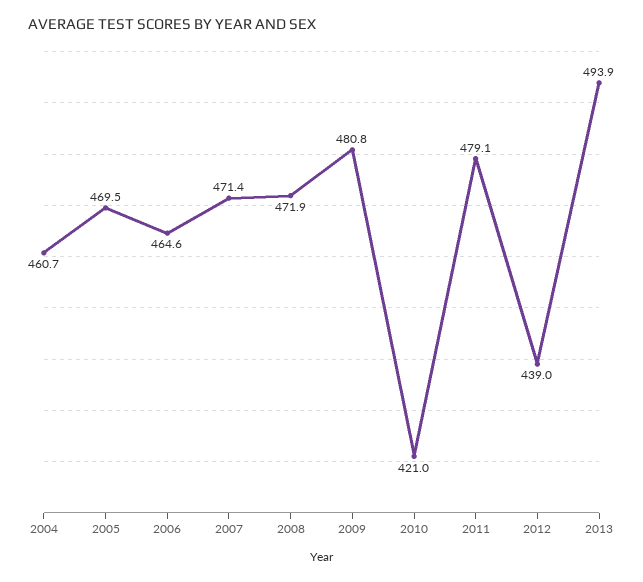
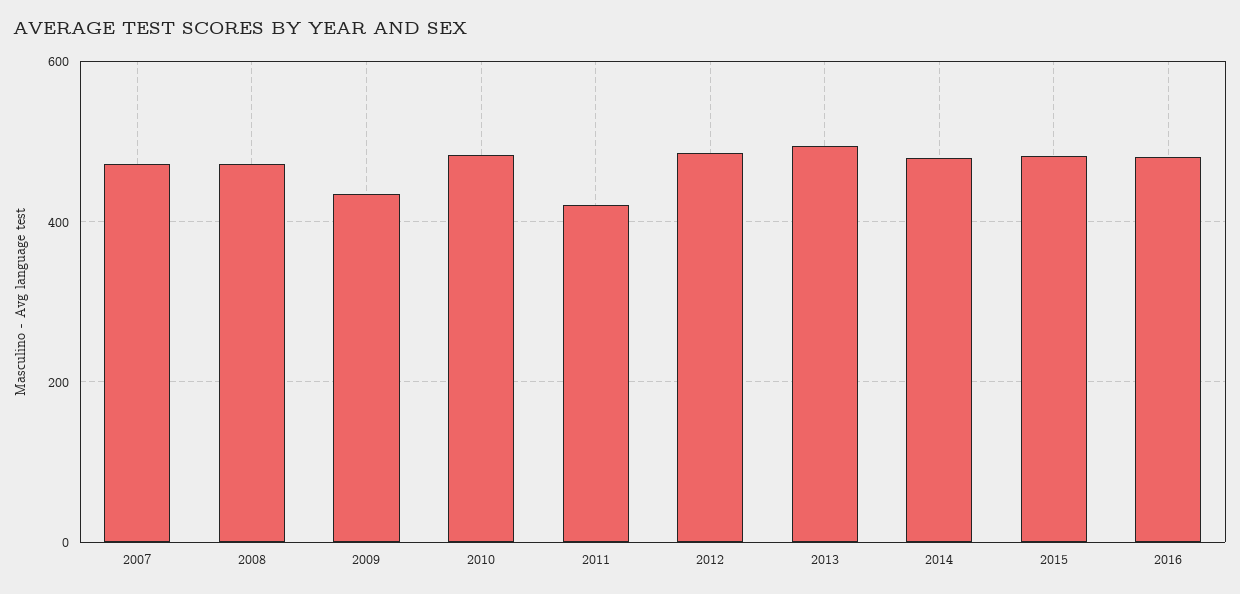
2004: 460.7 -> none
2005: 469.5 -> none
2006: 464.6 -> none
2009: 480.8 -> 440
2010: 421 -> 480
2011: 479.1 -> 420
2012: 439 -> 480
2014: none -> 480
2015: none -> 480
2016: none -> 480

